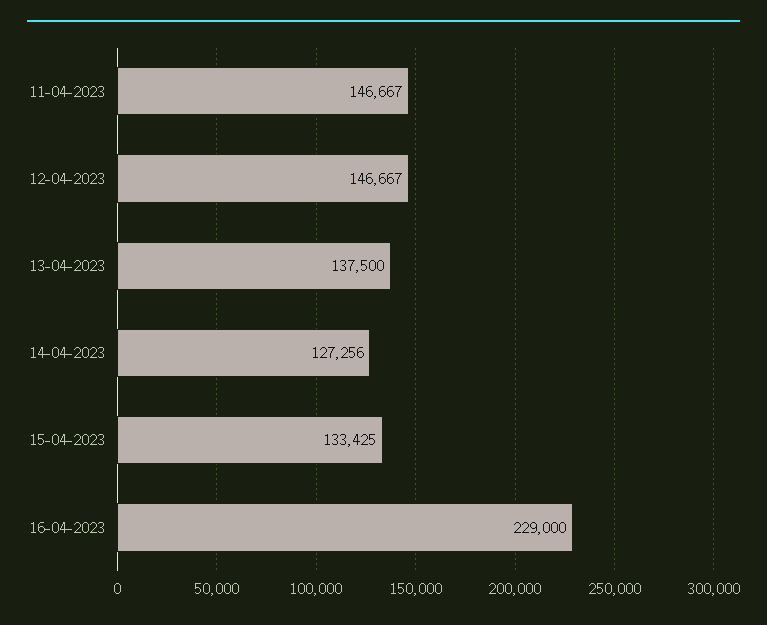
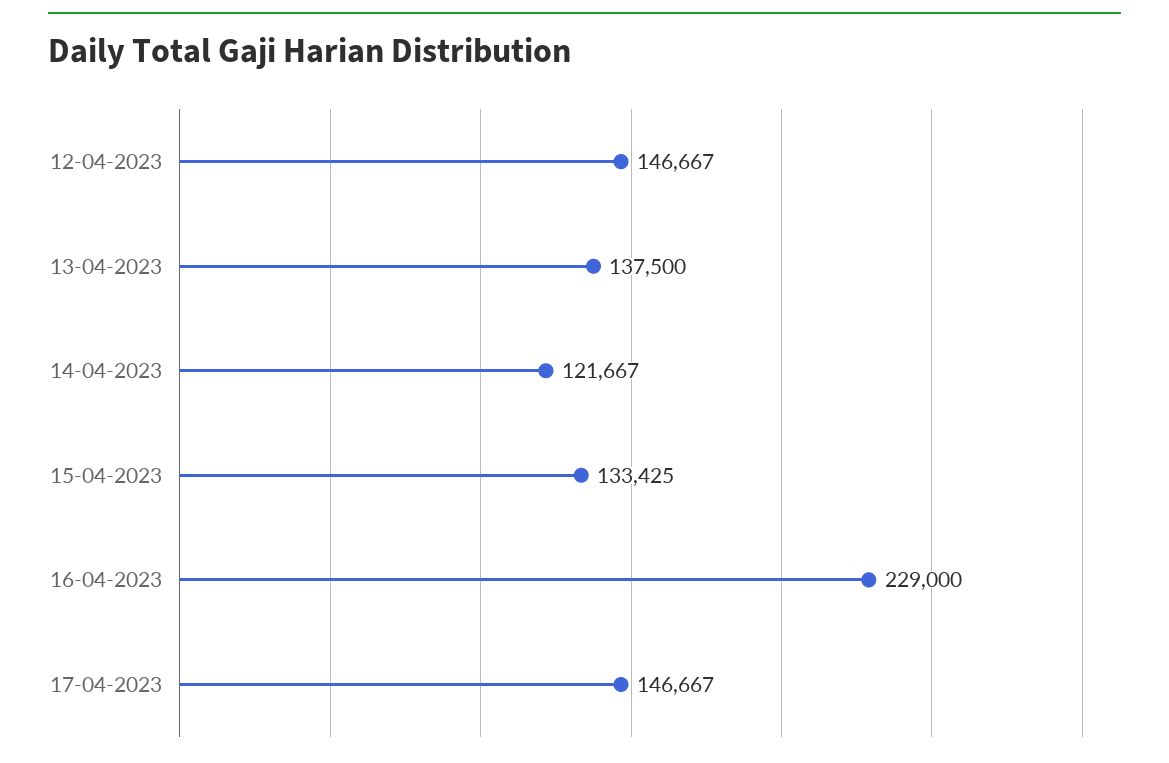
11-04-2023: 146667 -> none
14-04-2023: 127256 -> 121667
17-04-2023: none -> 146667

